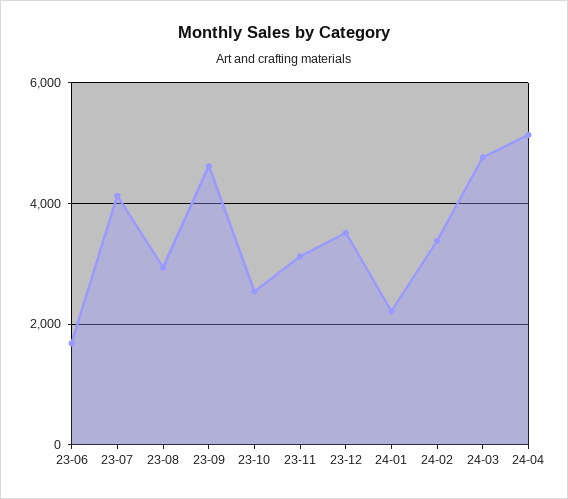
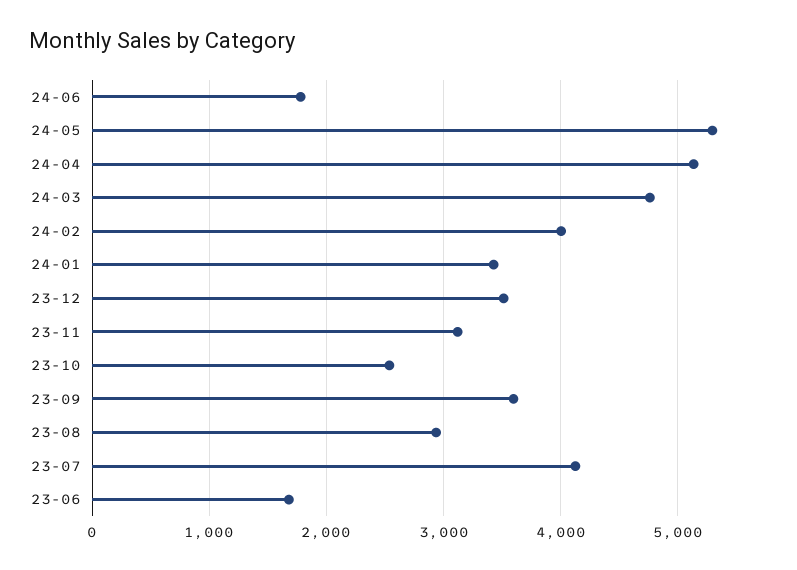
23-09: 4600 -> 3600
24-01: 2200 -> 3400
24-02: 3400 -> 4000
24-06: none -> 1800
24-05: none -> 5300

